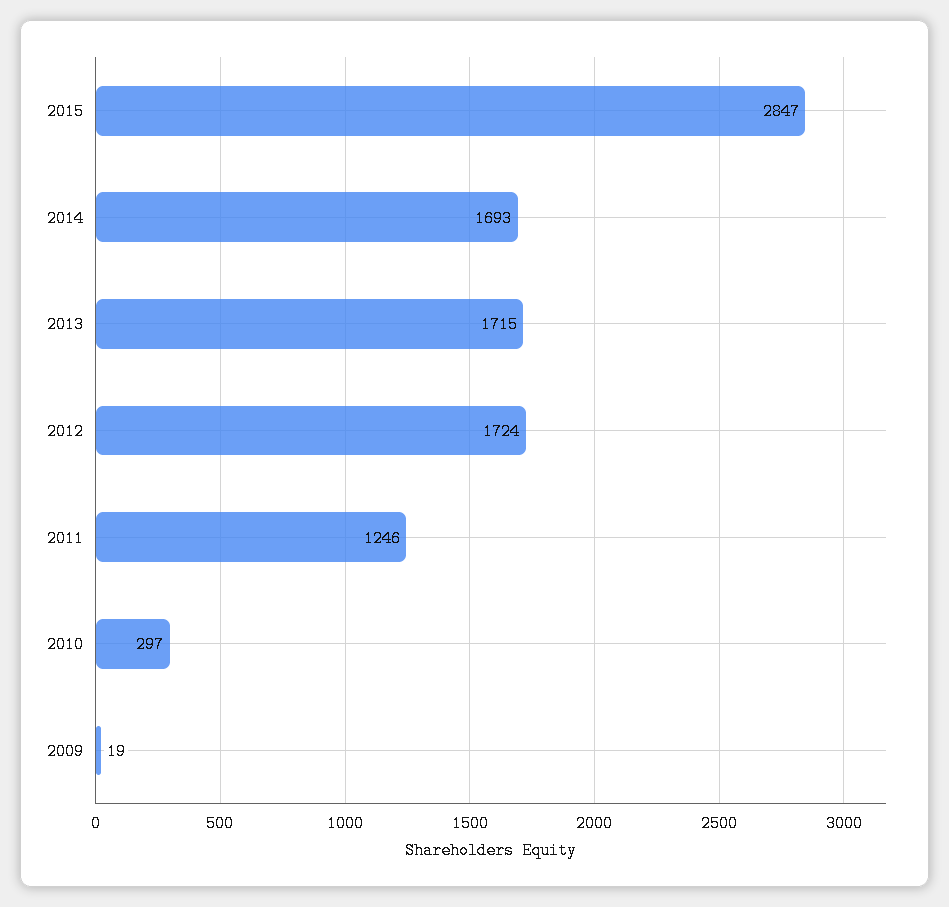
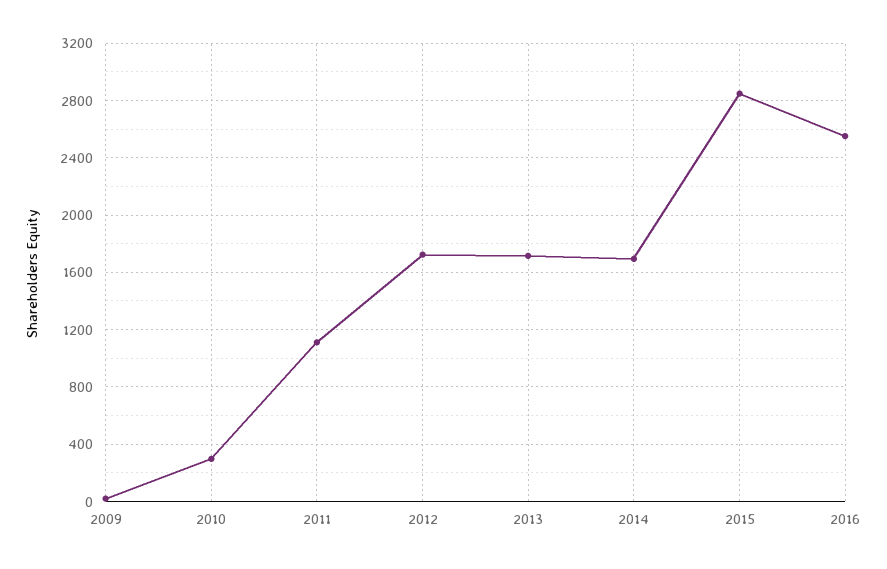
2011: 1246 -> 1100
2016: none -> 2550

